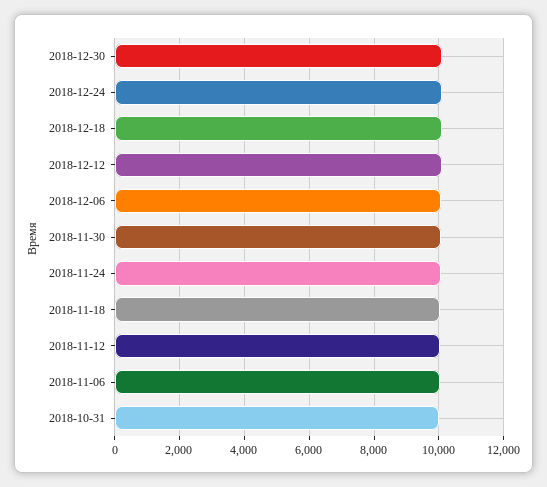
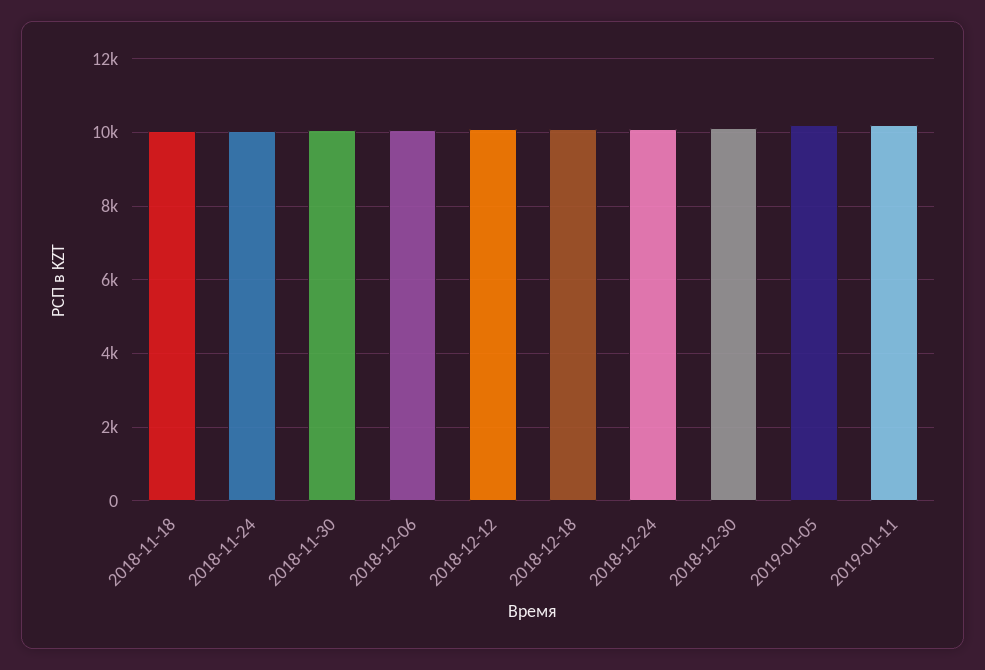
2018-11-12: 10000 -> none
2018-11-06: 10000 -> none
2018-10-31: 10000 -> none
2019-01-05: none -> 10200
2019-01-11: none -> 10200

